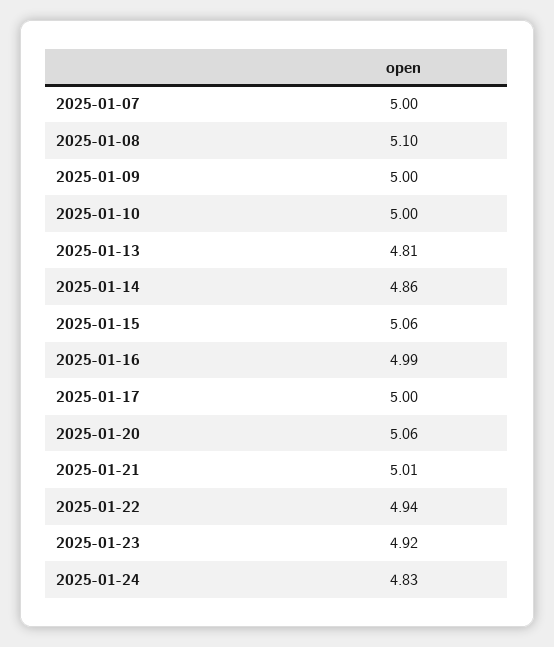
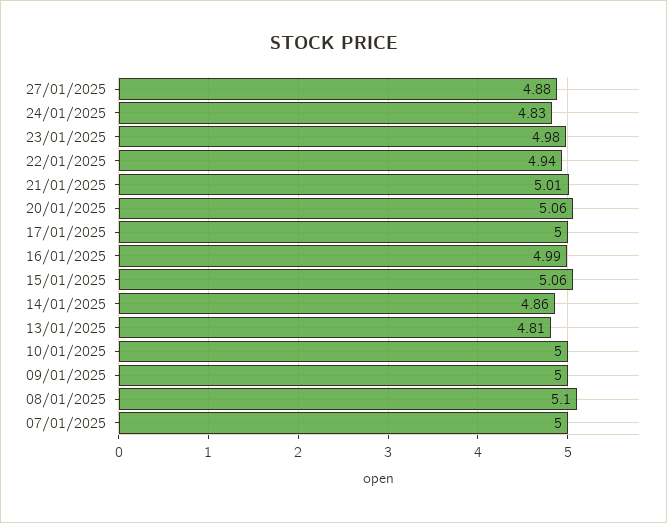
2025-01-23: 4.92 -> 4.98
27/01/2025: none -> 4.88

